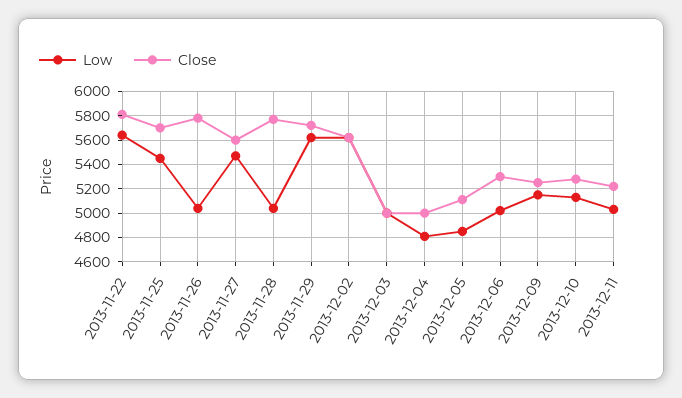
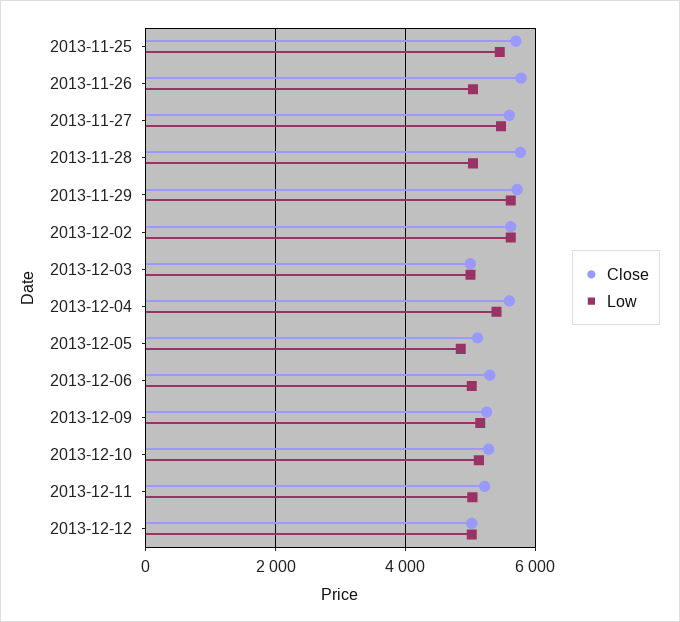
Low, 2013-11-22: 5650 -> none
Close, 2013-11-22: 5800 -> none
Low, 2013-12-04: 4800 -> 5400
Close, 2013-12-04: 5000 -> 5600
Close, 2013-12-12: none -> 5000
Low, 2013-12-12: none -> 5000

